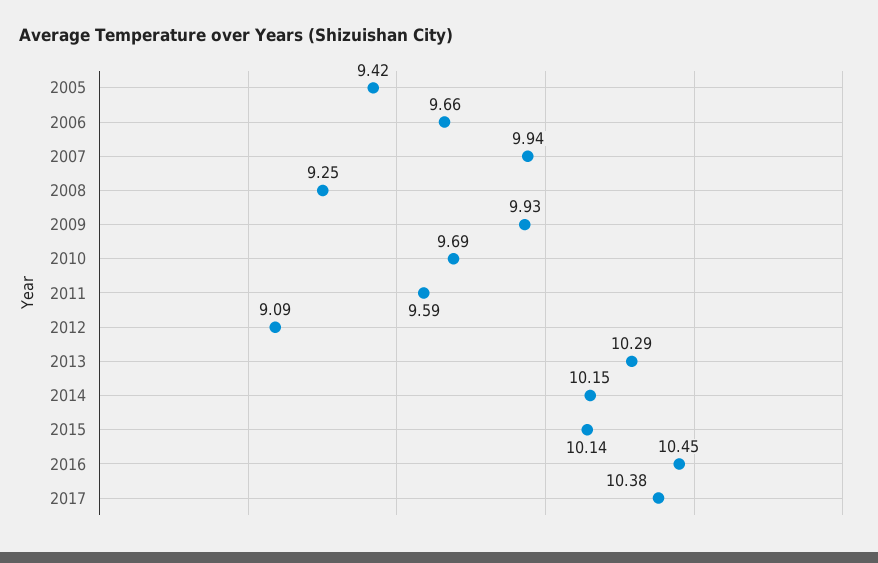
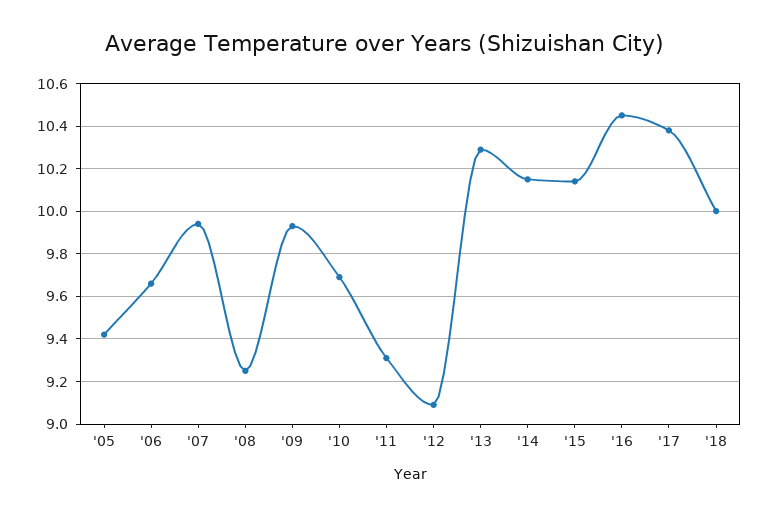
2011: 9.59 -> 9.3
'18: none -> 10

